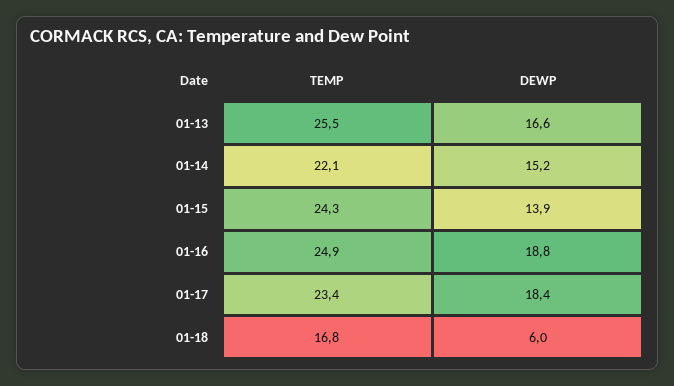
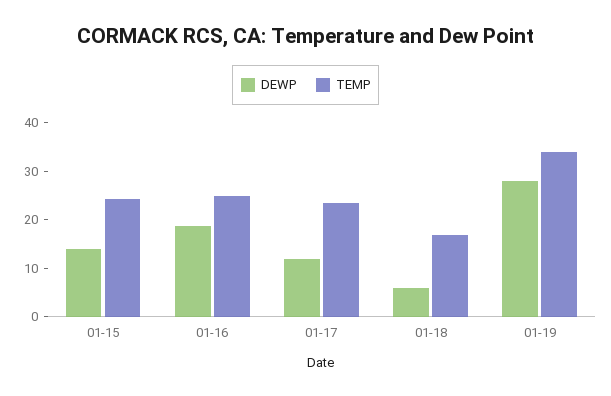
TEMP, 01-13: 25.5 -> none
DEWP, 01-13: 16.6 -> none
TEMP, 01-14: 22.1 -> none
DEWP, 01-14: 15.2 -> none
DEWP, 01-17: 18.4 -> 12
DEWP, 01-19: none -> 28
TEMP, 01-19: none -> 34

